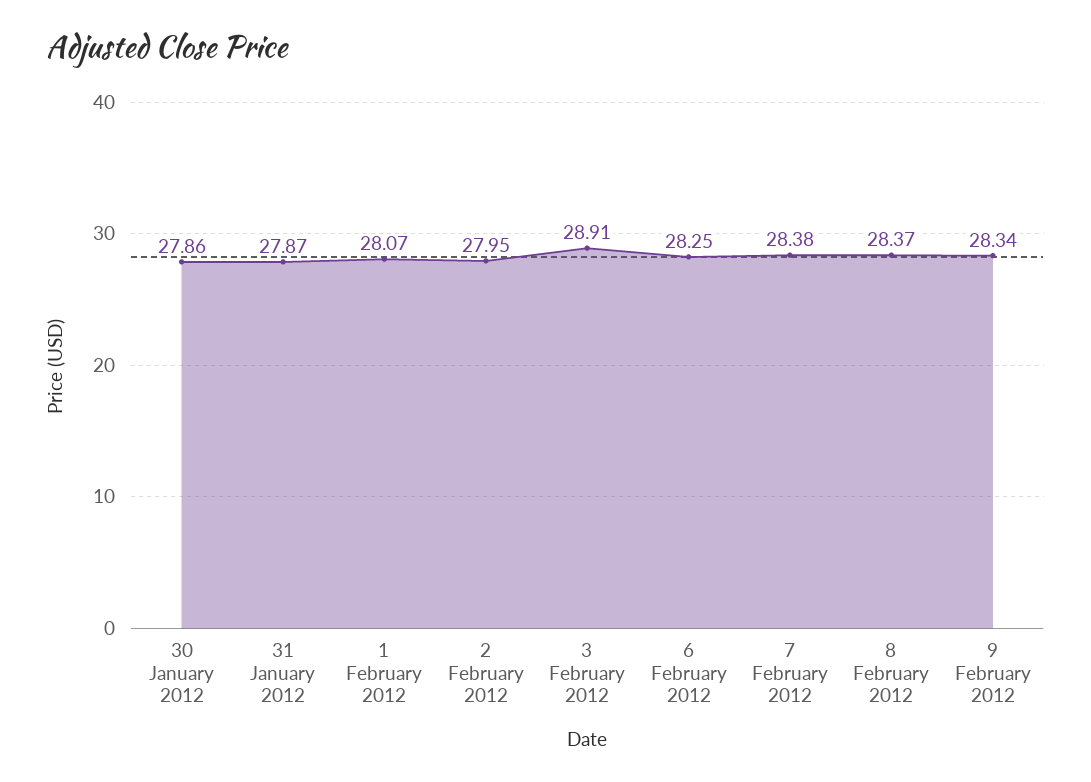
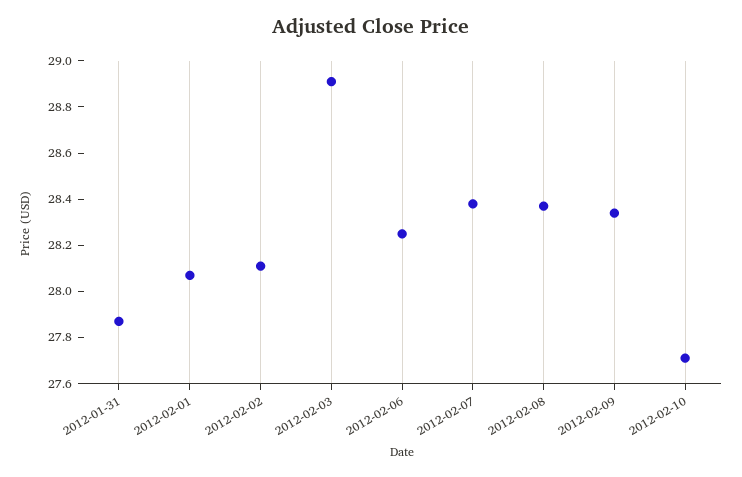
30 January 2012: 27.86 -> none
2 February 2012: 27.95 -> 28.1
2012-02-10: none -> 27.7

